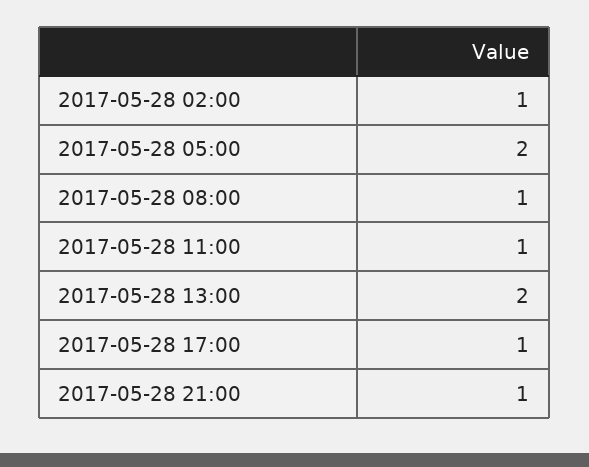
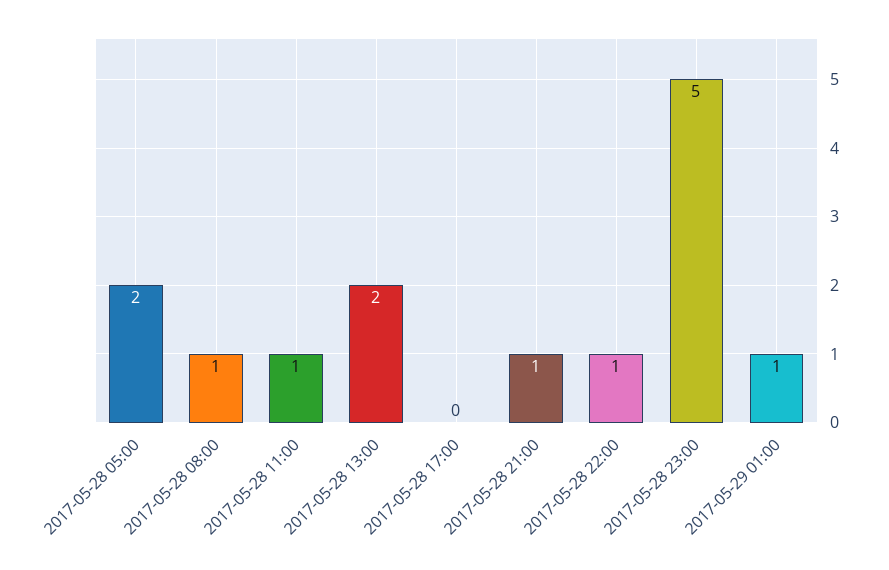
2017-05-28 02:00: 1 -> none
2017-05-28 17:00: 1 -> 0
2017-05-28 22:00: none -> 1
2017-05-28 23:00: none -> 5
2017-05-29 01:00: none -> 1

